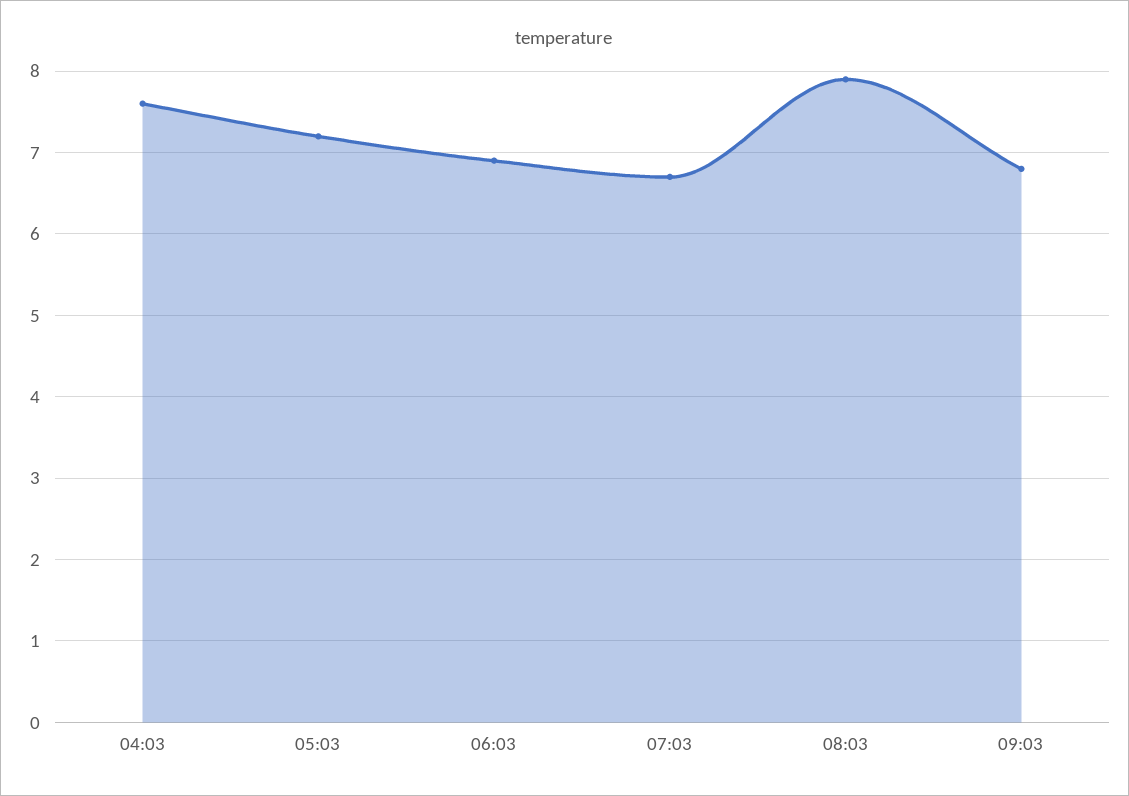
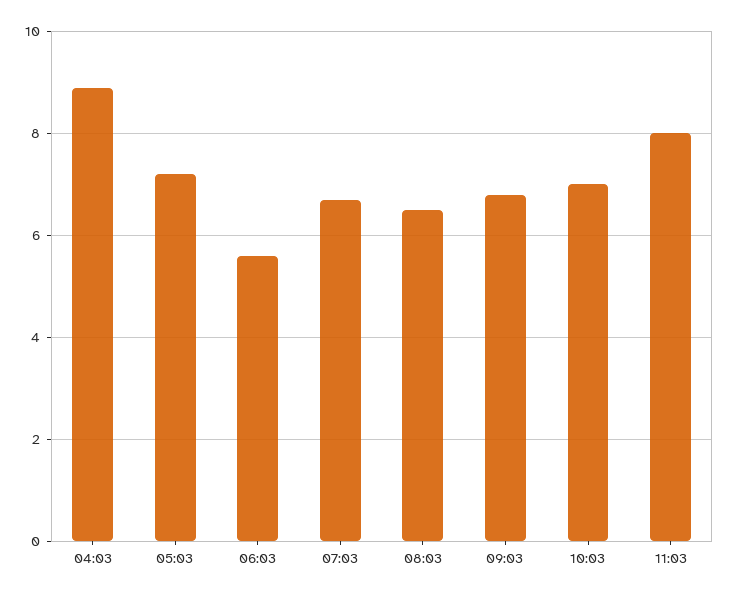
04:03: 7.6 -> 9
06:03: 6.9 -> 5.5
08:03: 7.9 -> 6.5
10:03: none -> 7
11:03: none -> 8

